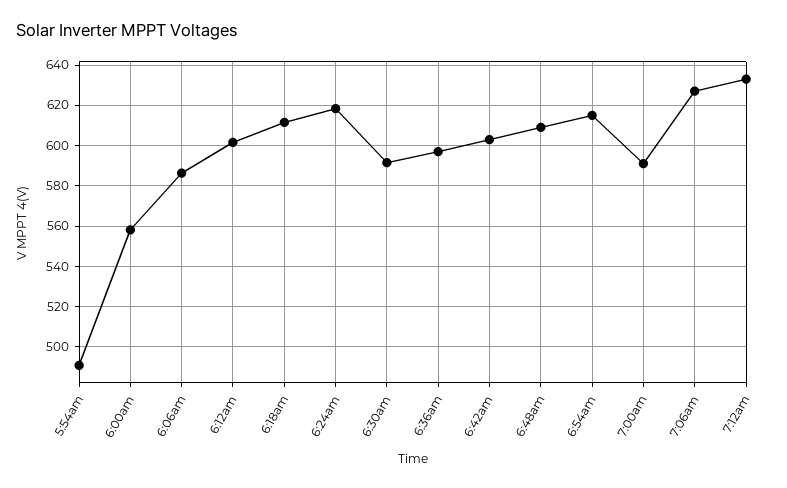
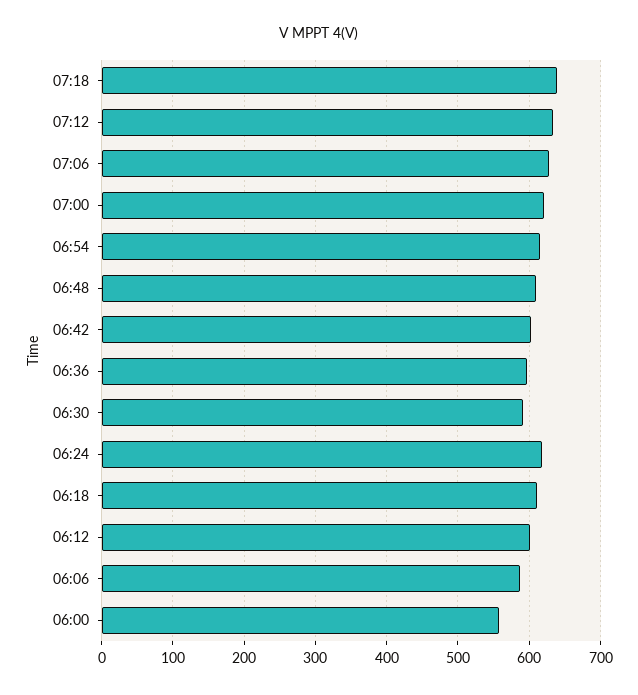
5:54am: 490 -> none
7:00am: 590 -> 620
07:18: none -> 640

